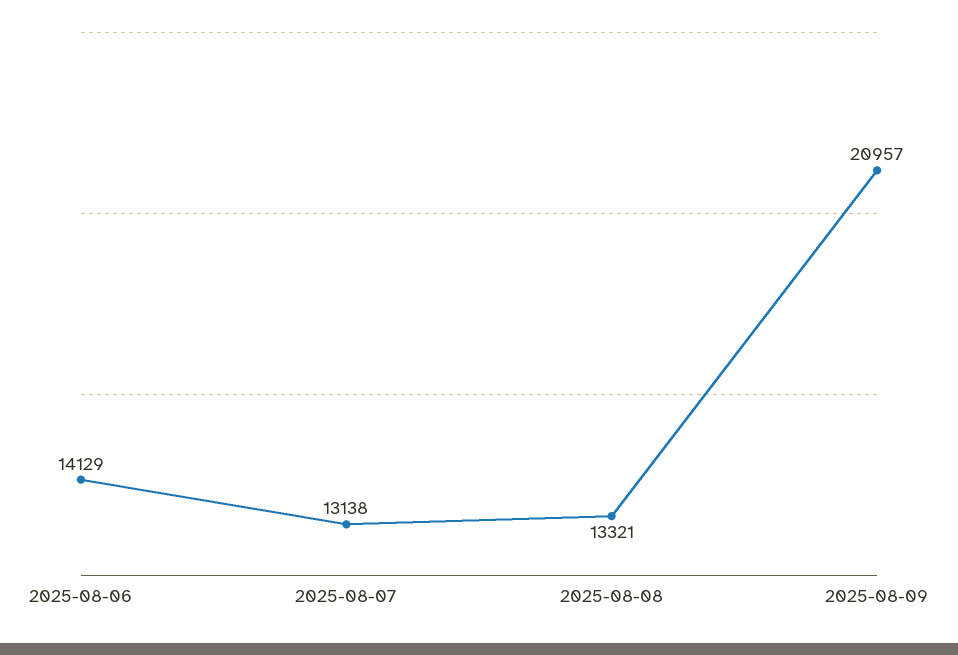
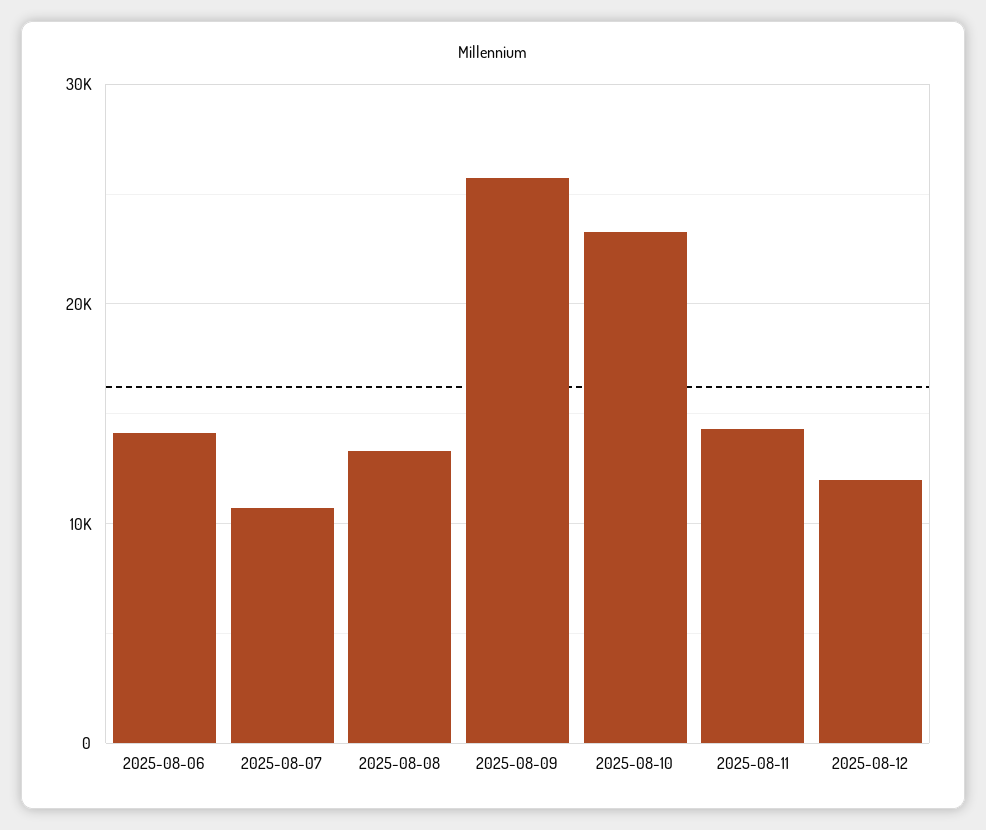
2025-08-07: 13138 -> 11000
2025-08-09: 20957 -> 26000
2025-08-10: none -> 23000
2025-08-11: none -> 14000
2025-08-12: none -> 12000

